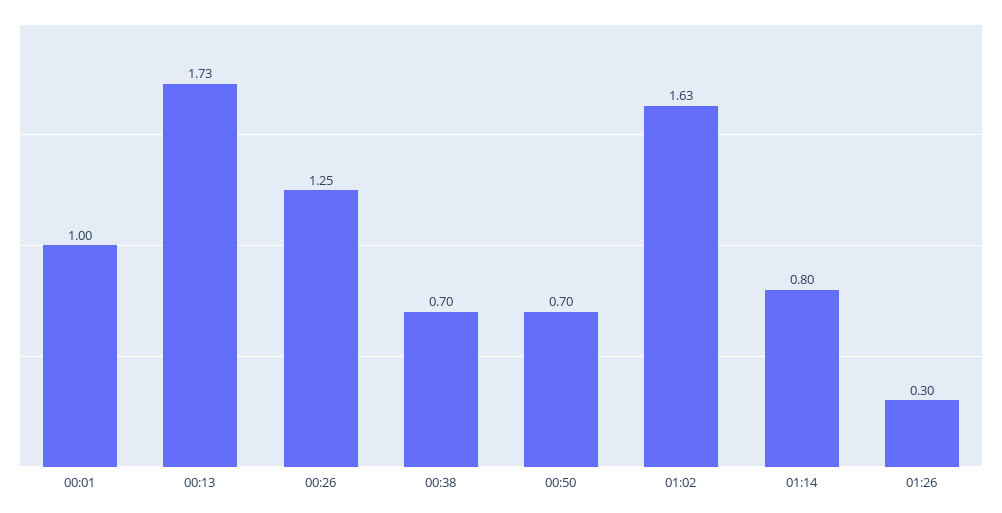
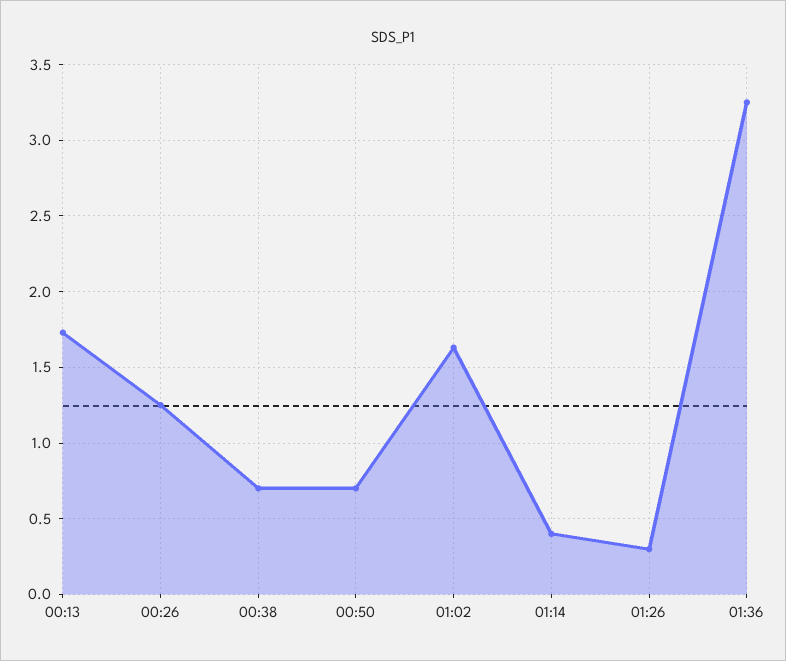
00:01: 1 -> none
01:14: 0.8 -> 0.4
01:36: none -> 3.25

